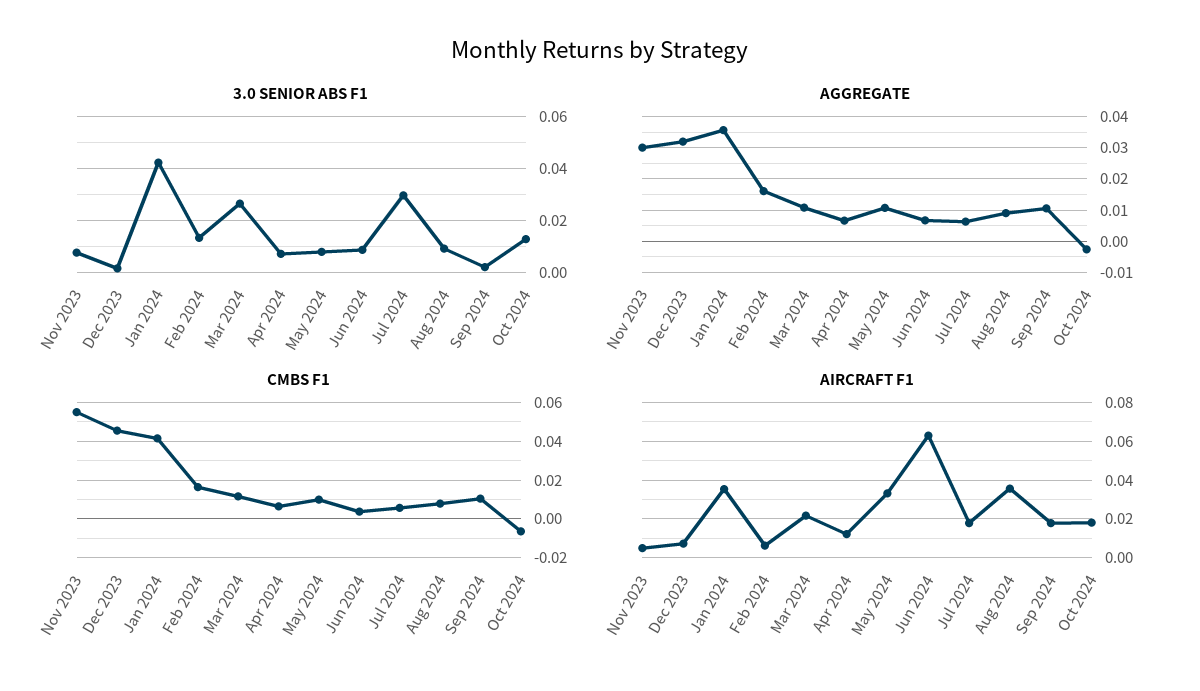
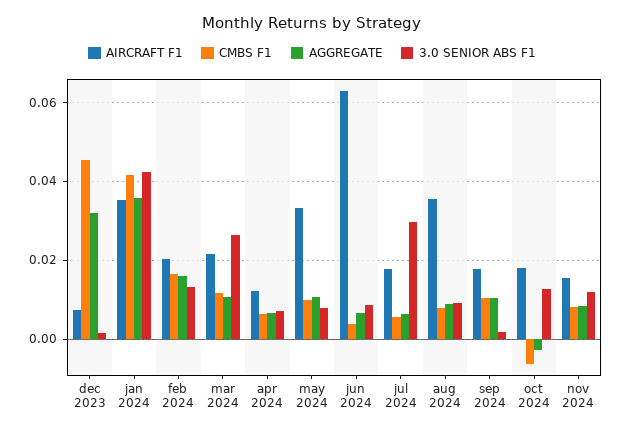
3.0 SENIOR ABS F1, Nov 2023: 0.0075 -> none
AGGREGATE, Nov 2023: 0.03 -> none
CMBS F1, Nov 2023: 0.055 -> none
AIRCRAFT F1, Nov 2023: 0.005 -> none
AIRCRAFT F1, Feb 2024: 0.005 -> 0.02
AIRCRAFT F1, nov 2024: none -> 0.016
CMBS F1, nov 2024: none -> 0.008
AGGREGATE, nov 2024: none -> 0.008
3.0 SENIOR ABS F1, nov 2024: none -> 0.012

